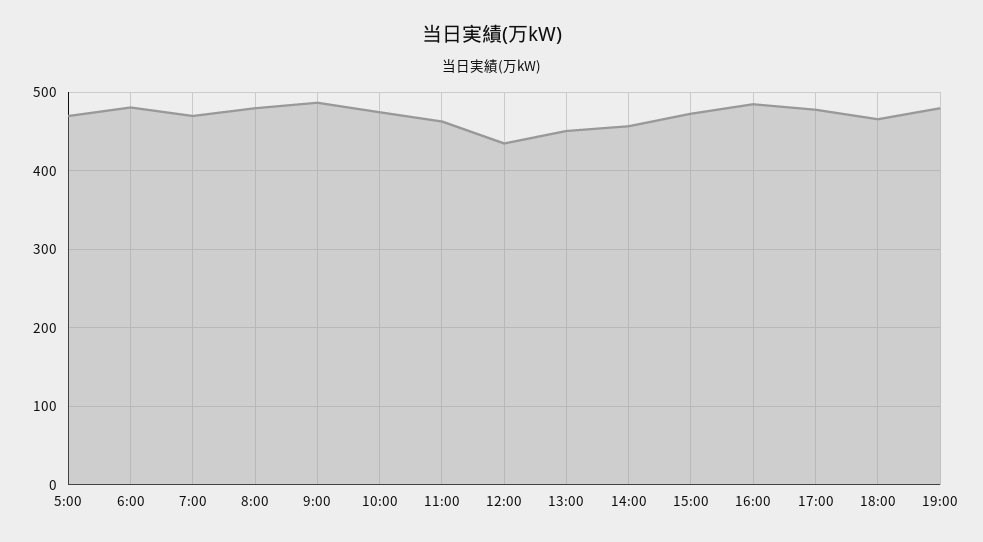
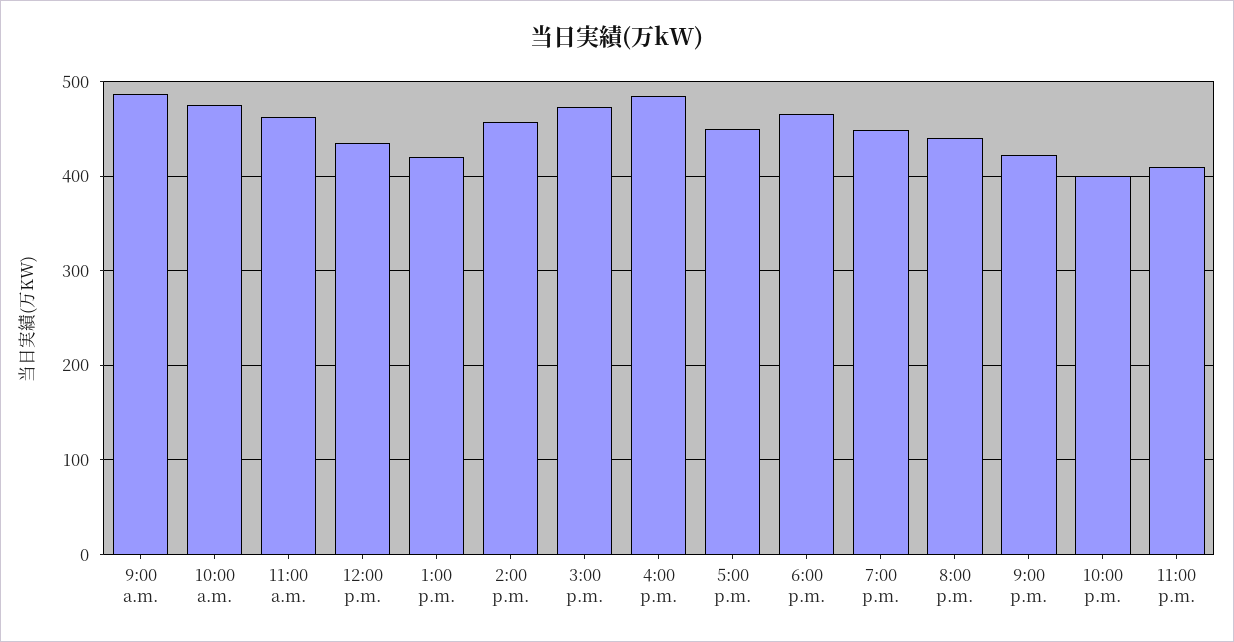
5:00: 470 -> none
6:00: 480 -> none
7:00: 470 -> none
8:00: 480 -> none
13:00: 450 -> 420
17:00: 480 -> 450
19:00: 480 -> 450
8:00 p.m.: none -> 440
9:00 p.m.: none -> 420
10:00 p.m.: none -> 400
11:00 p.m.: none -> 410

